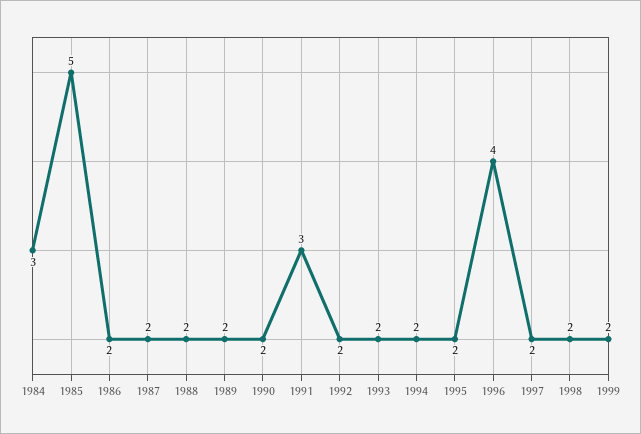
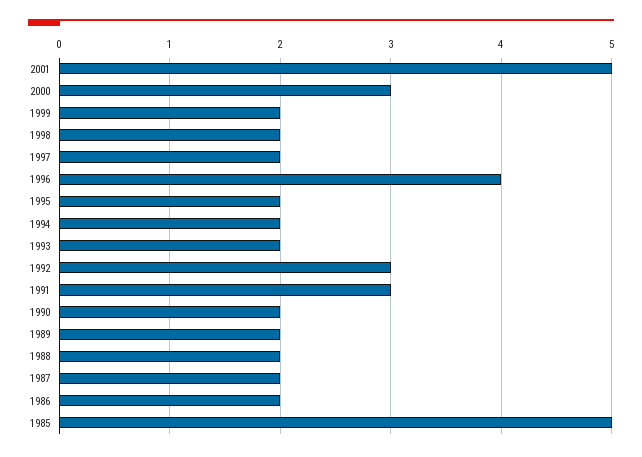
1984: 3 -> none
1992: 2 -> 3
2001: none -> 5
2000: none -> 3

